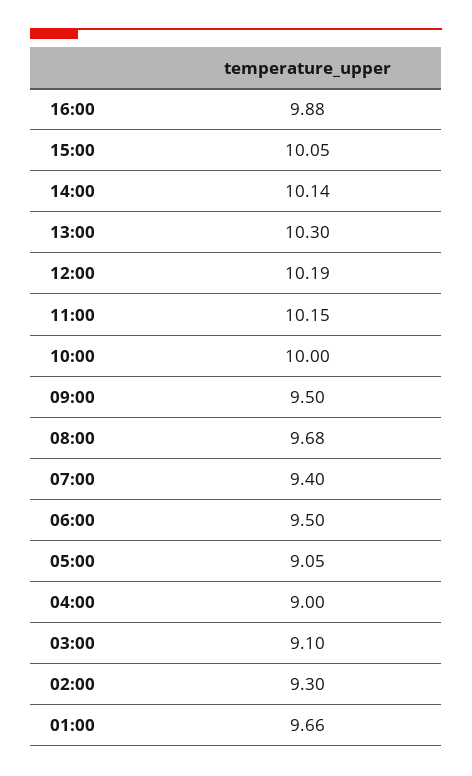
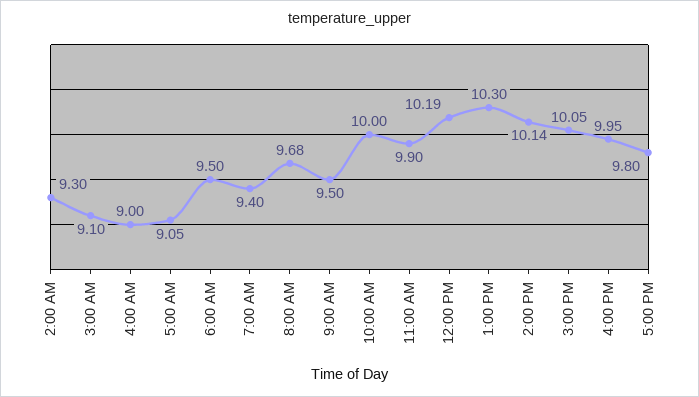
16:00: 9.88 -> 9.95
11:00: 10.15 -> 9.9
01:00: 9.66 -> none
5:00 PM: none -> 9.8

